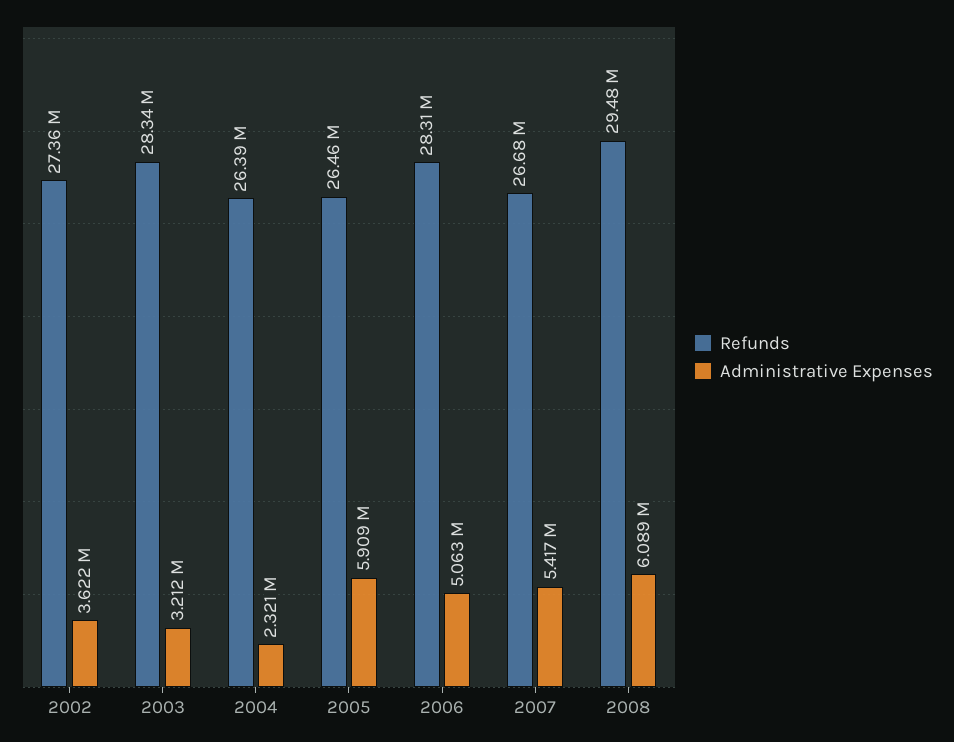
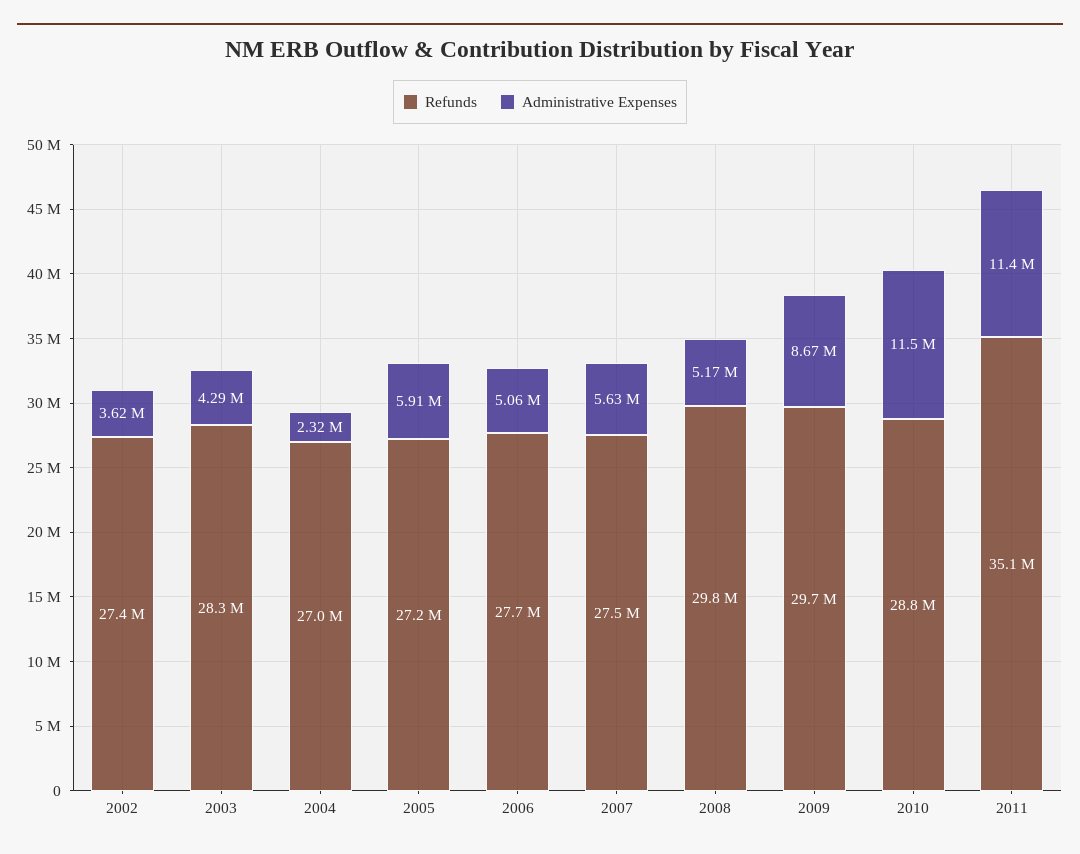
Administrative Expenses, 2003: 3212000 -> 4290000
Refunds, 2004: 26390000 -> 27000000
Refunds, 2005: 26460000 -> 27200000
Refunds, 2006: 28310000 -> 27700000
Refunds, 2007: 26680000 -> 27500000
Administrative Expenses, 2007: 5417000 -> 5630000
Refunds, 2008: 29480000 -> 29800000
Administrative Expenses, 2008: 6089000 -> 5170000
Refunds, 2009: none -> 29700000
Administrative Expenses, 2009: none -> 8670000
Refunds, 2010: none -> 28800000
Administrative Expenses, 2010: none -> 11500000
Refunds, 2011: none -> 35100000
Administrative Expenses, 2011: none -> 11400000

